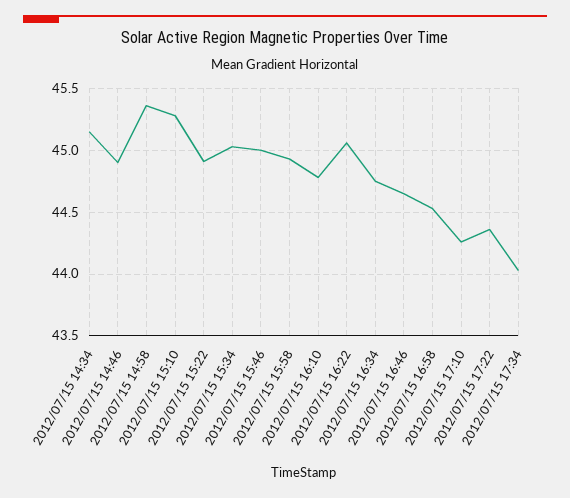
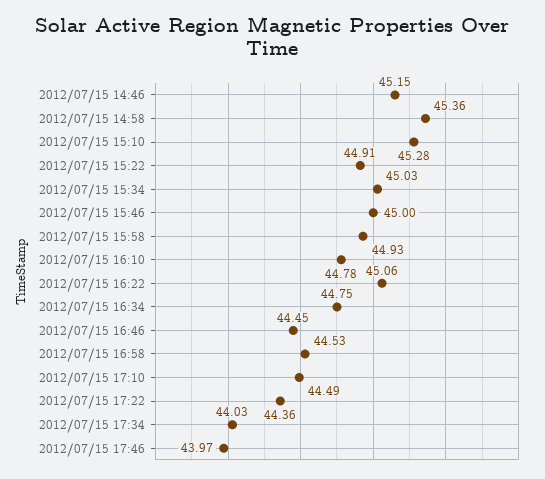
2012/07/15 14:34: 45.15 -> none
2012/07/15 14:46: 44.9 -> 45.15
2012/07/15 16:46: 44.65 -> 44.45
2012/07/15 17:10: 44.25 -> 44.49
2012/07/15 17:46: none -> 43.97

